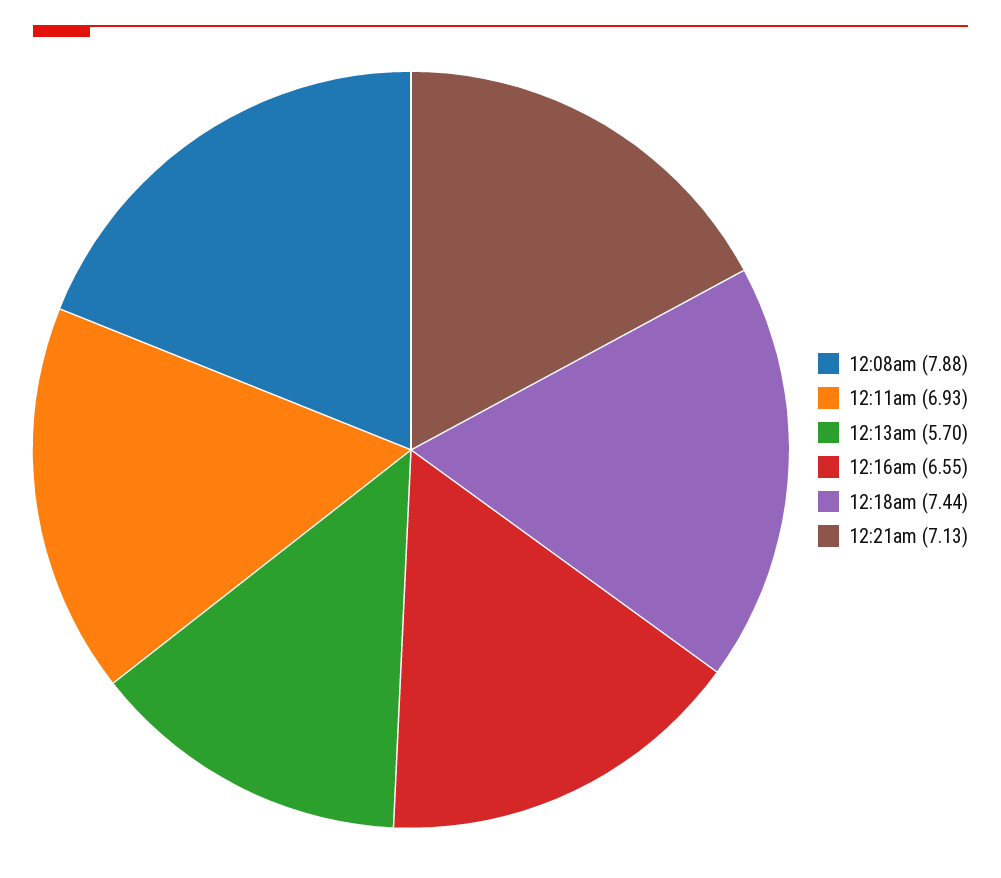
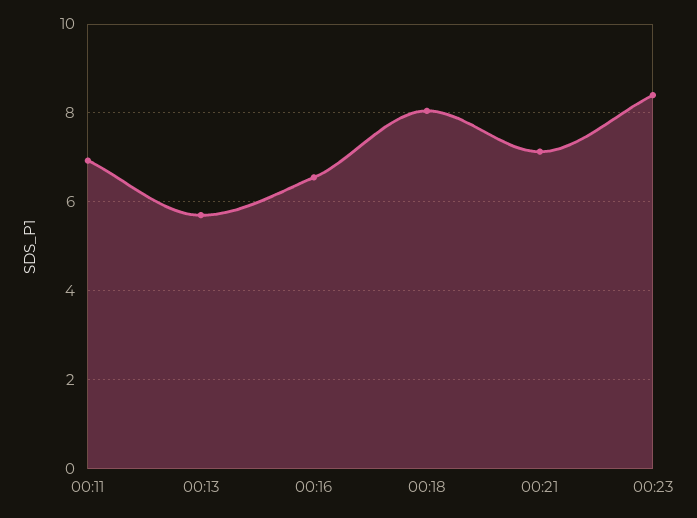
12:08am: 7.88 -> none
12:18am: 7.44 -> 8
00:23: none -> 8.4

